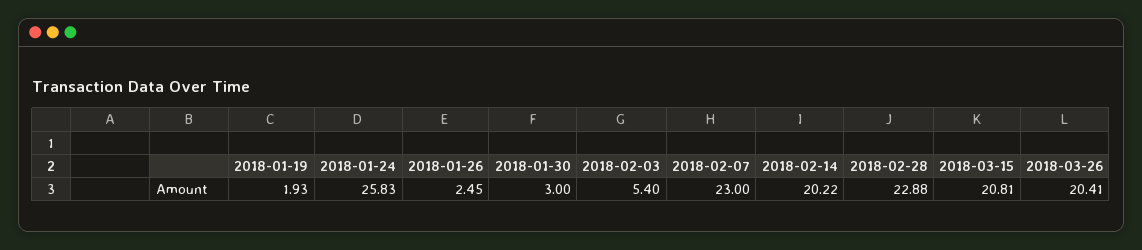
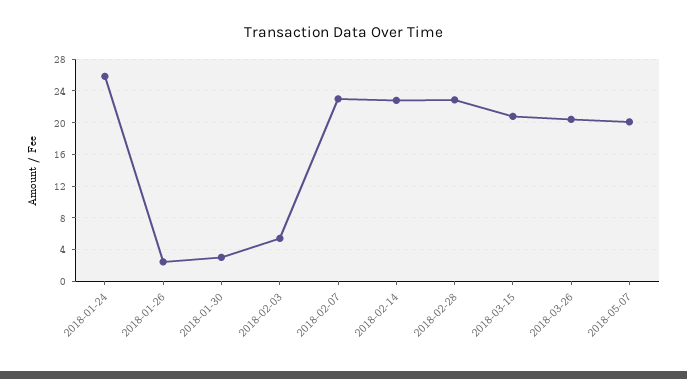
2018-01-19: 1.93 -> none
2018-02-14: 20.22 -> 23
2018-05-07: none -> 20

